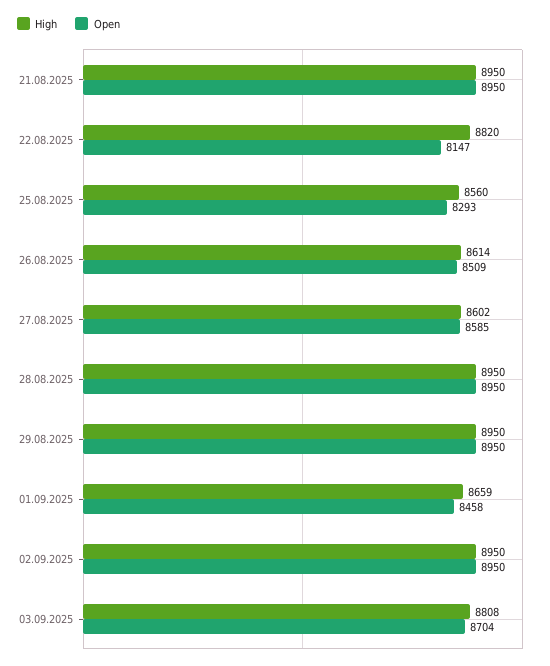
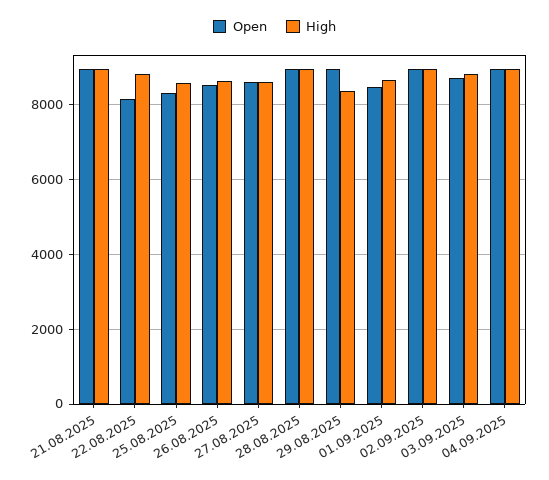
High, 29.08.2025: 8950 -> 8400
Open, 04.09.2025: none -> 9000
High, 04.09.2025: none -> 9000

